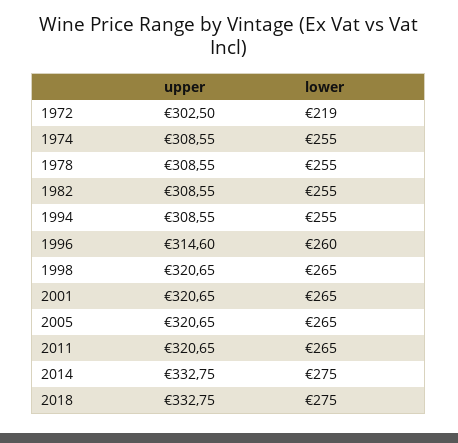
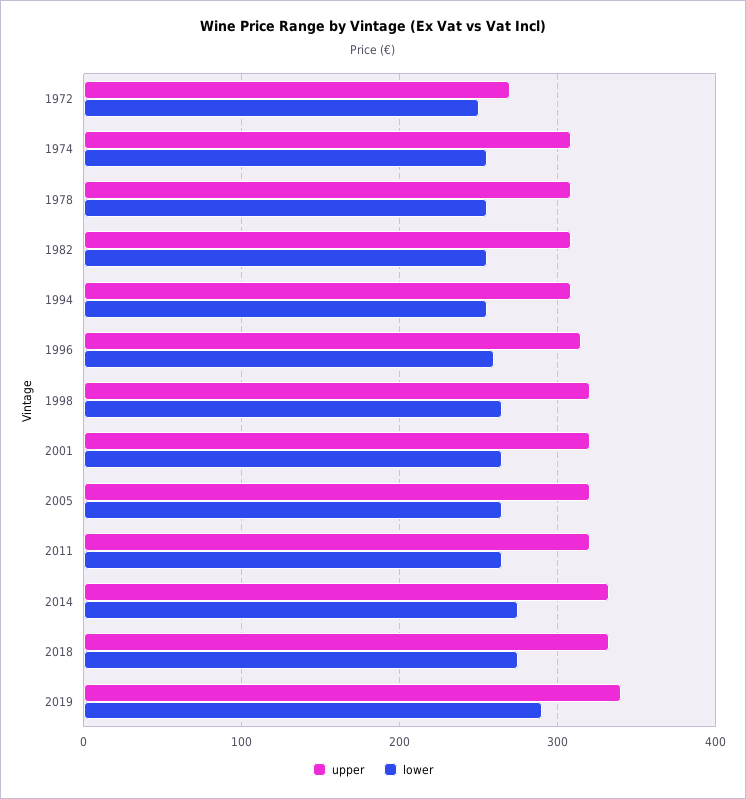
upper, 1972: 302.5 -> 270
lower, 1972: 219 -> 250
upper, 2019: none -> 340
lower, 2019: none -> 290

